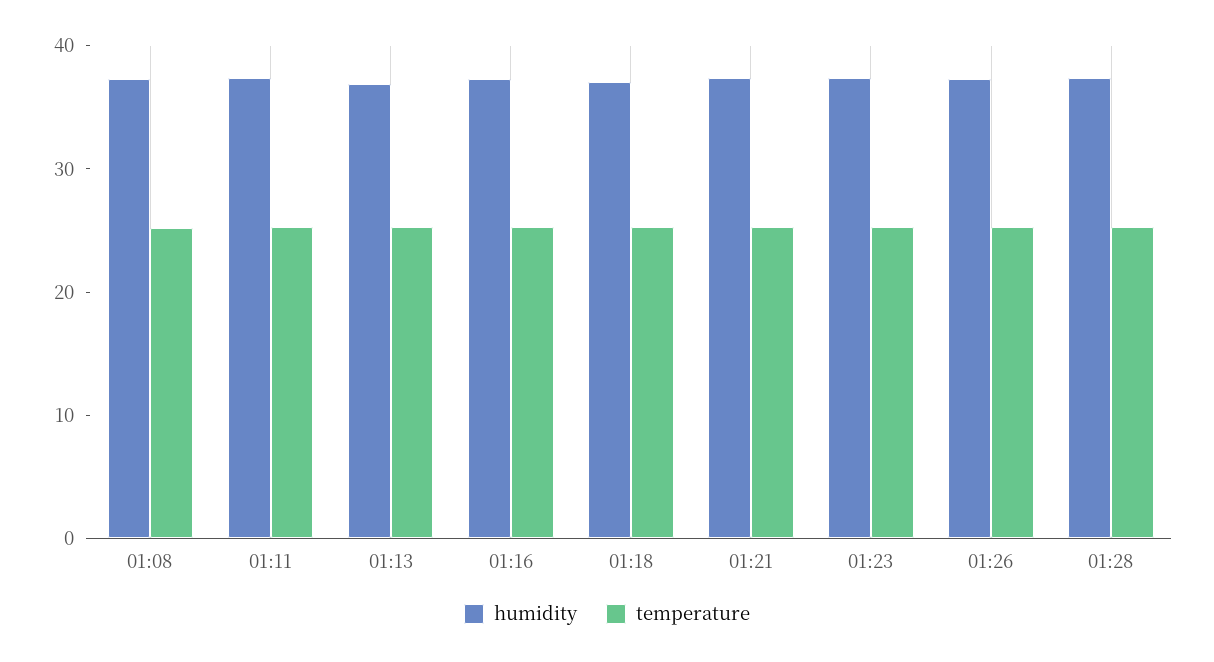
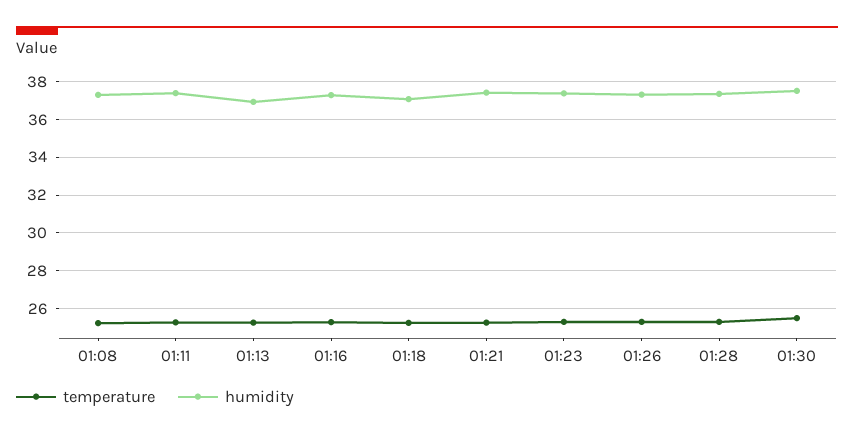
temperature, 01:30: none -> 25.5
humidity, 01:30: none -> 37.5

